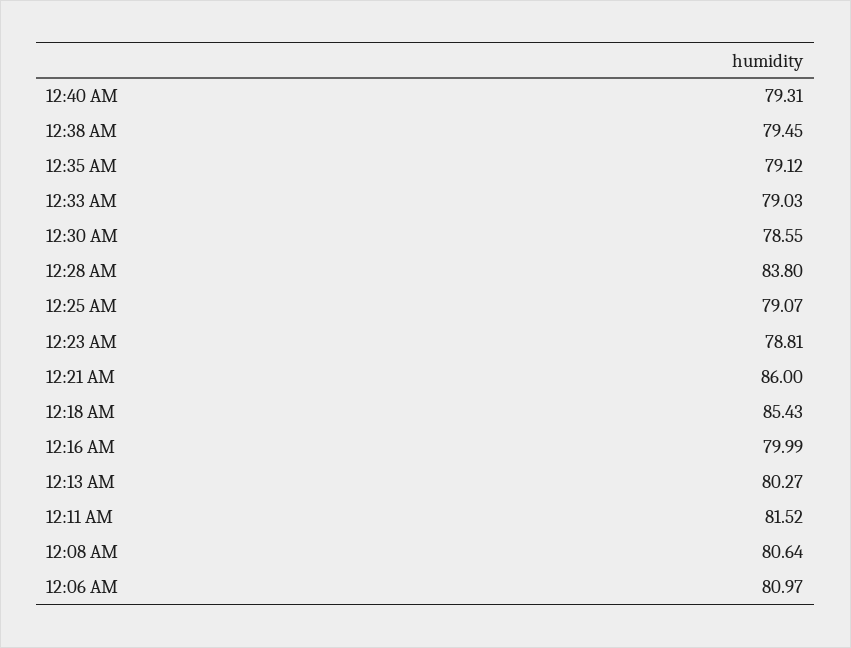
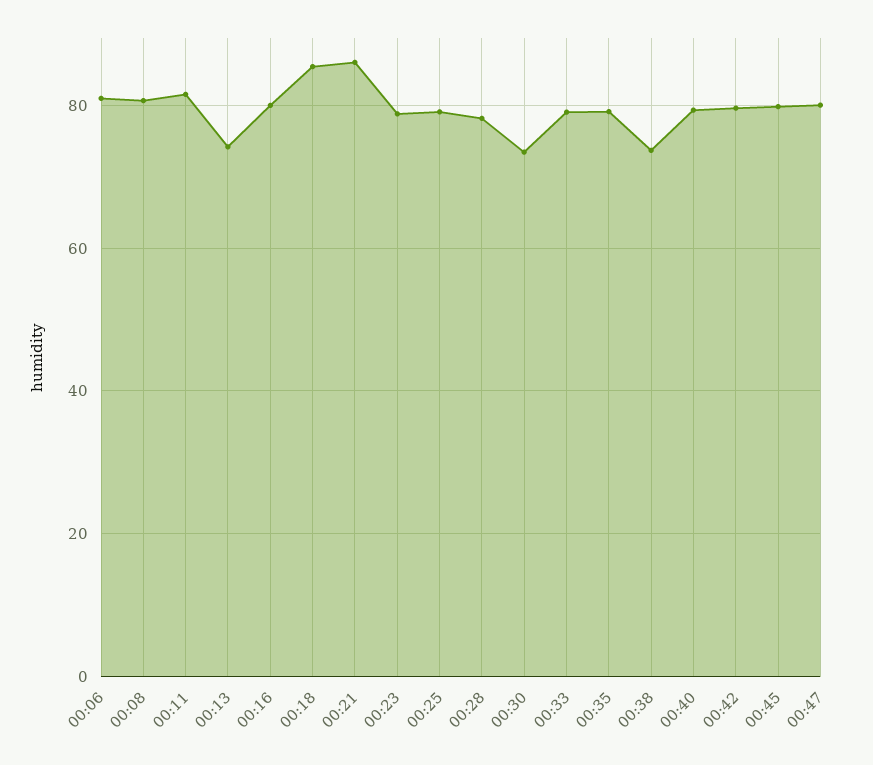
12:38 AM: 79.45 -> 74
12:30 AM: 78.55 -> 74
12:28 AM: 83.8 -> 78
12:13 AM: 80.27 -> 74
00:42: none -> 80
00:45: none -> 80
00:47: none -> 80

